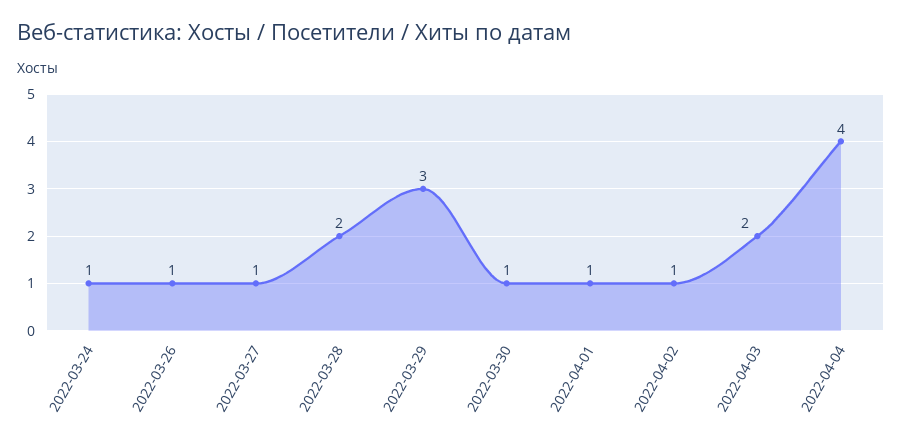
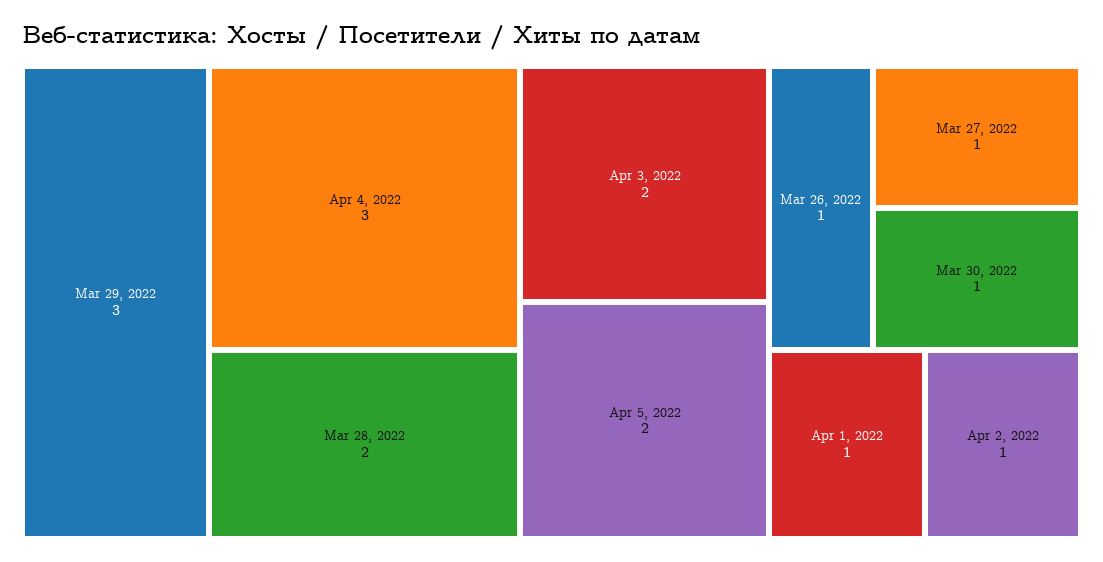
2022-03-24: 1 -> none
2022-04-04: 4 -> 3
Apr 5, 2022: none -> 2

